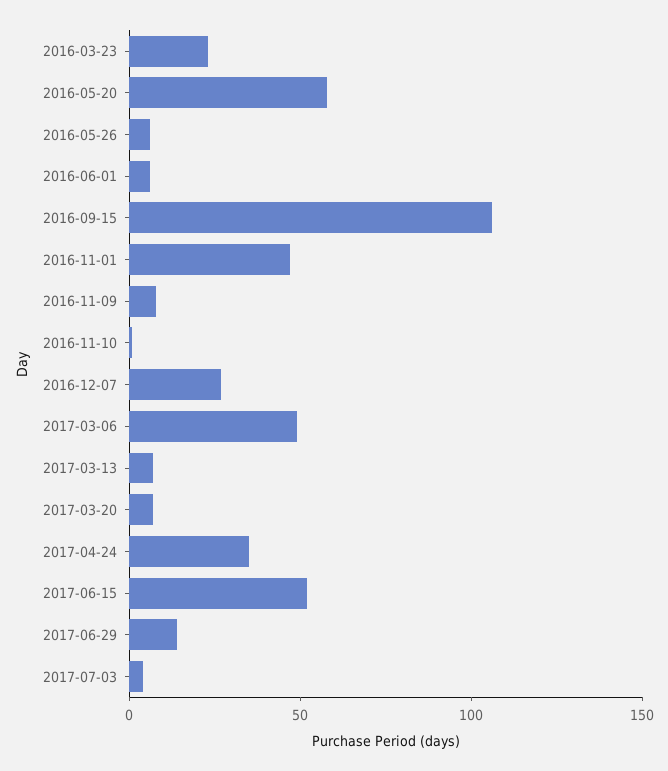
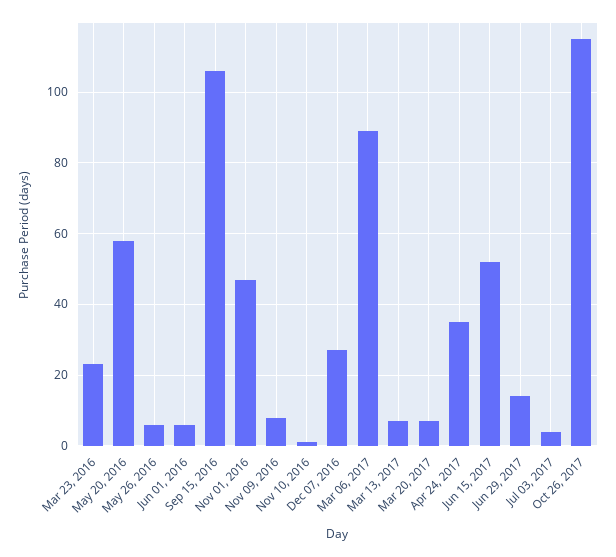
2017-03-06: 50 -> 90
Oct 26, 2017: none -> 115

